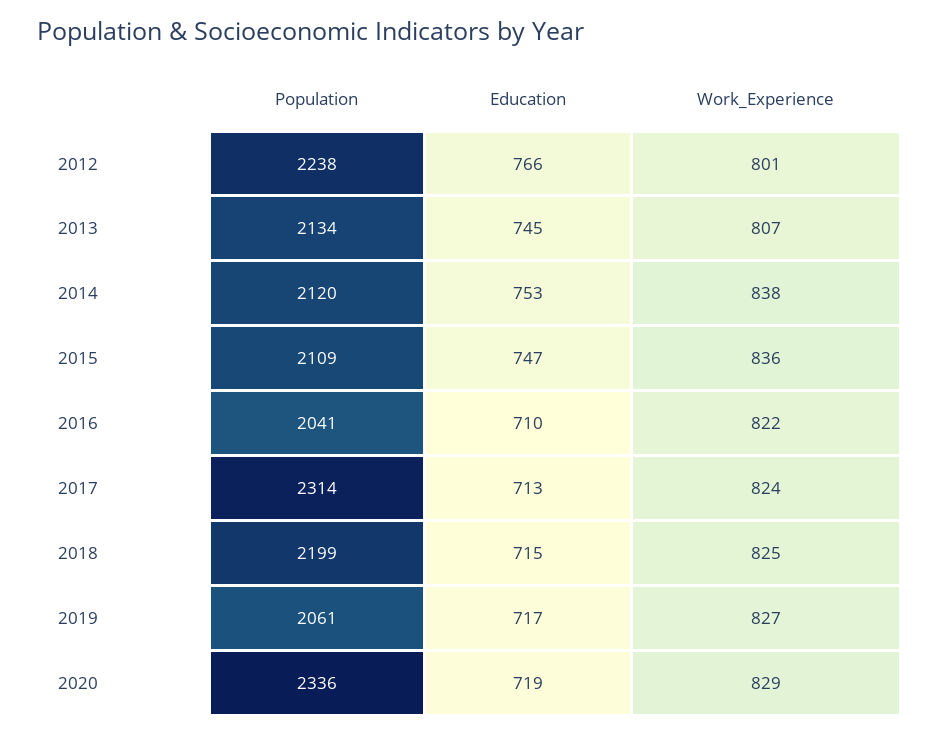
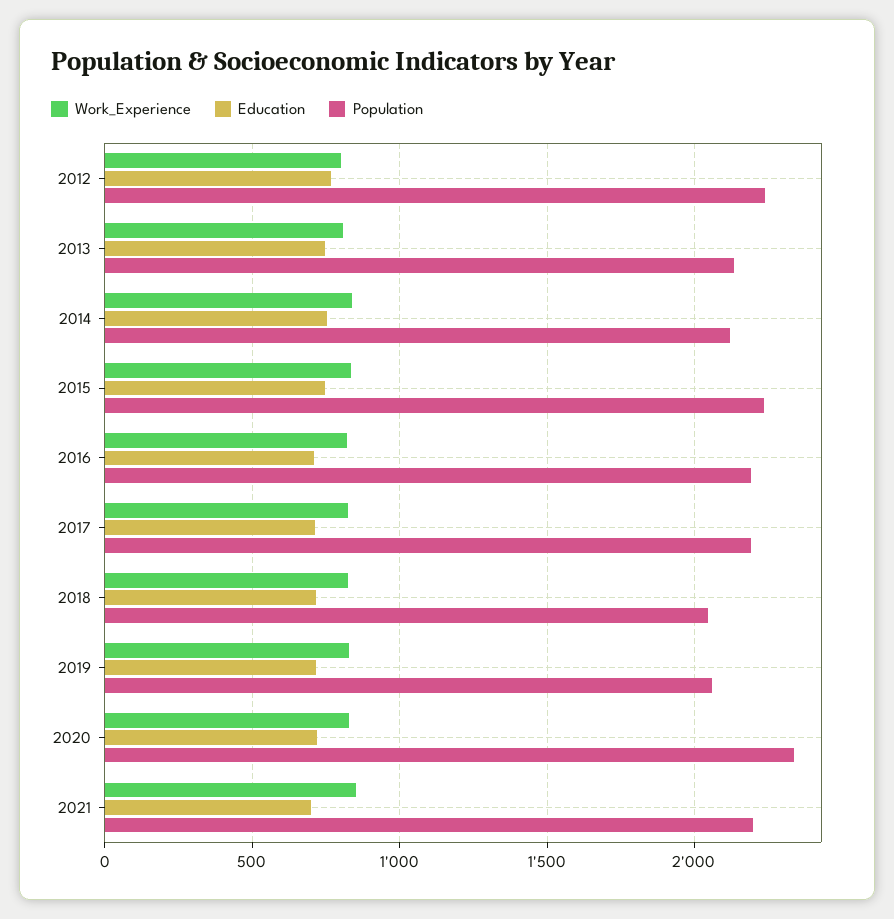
Population, 2015: 2109 -> 2250
Population, 2016: 2041 -> 2200
Population, 2017: 2314 -> 2200
Population, 2018: 2199 -> 2050
Work_Experience, 2021: none -> 850
Education, 2021: none -> 700
Population, 2021: none -> 2200

